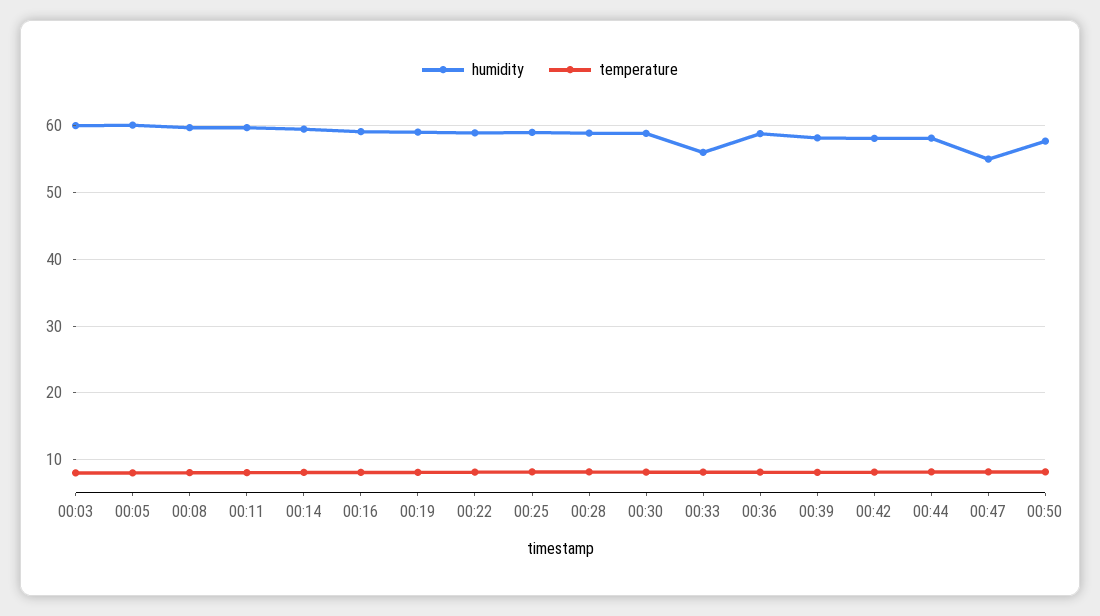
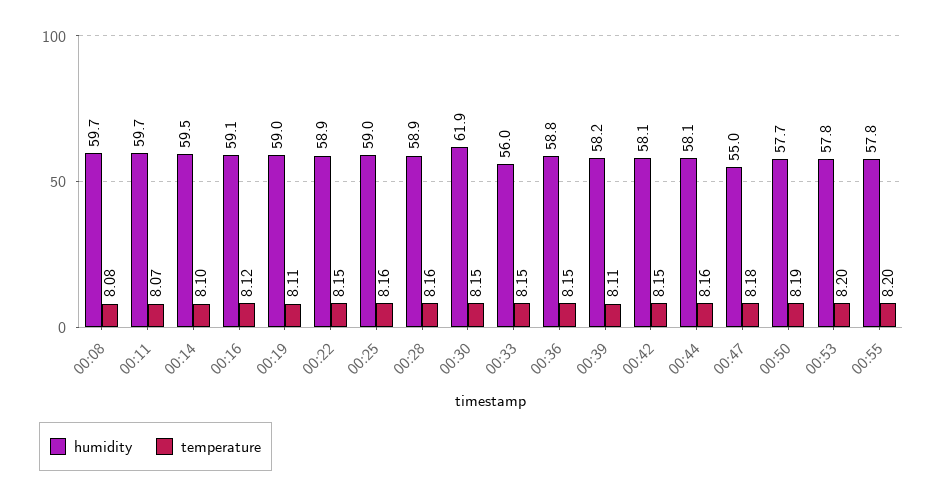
humidity, 00:03: 60 -> none
temperature, 00:03: 8 -> none
humidity, 00:05: 60 -> none
temperature, 00:05: 8 -> none
humidity, 00:30: 59 -> 61.9
humidity, 00:53: none -> 57.8
temperature, 00:53: none -> 8.2
humidity, 00:55: none -> 57.8
temperature, 00:55: none -> 8.2

